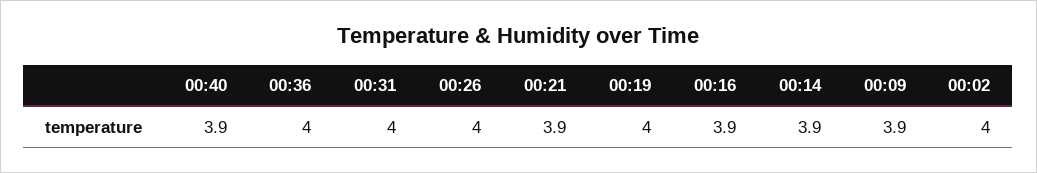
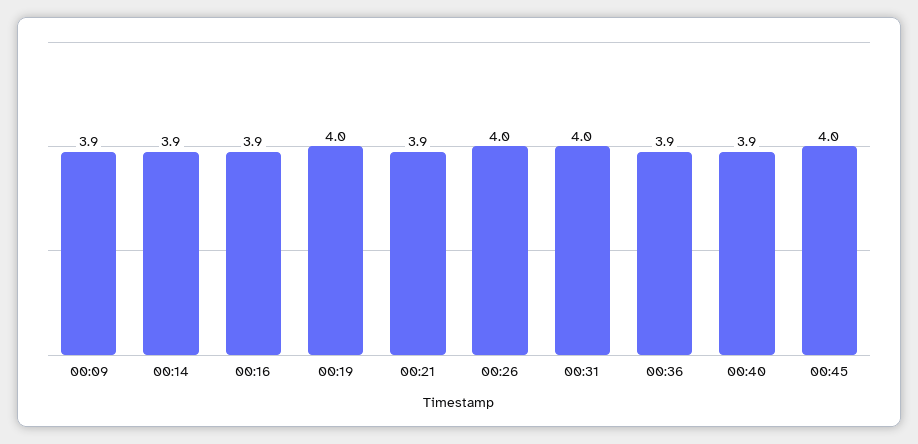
00:36: 4 -> 3.9
00:02: 4 -> none
00:45: none -> 4

